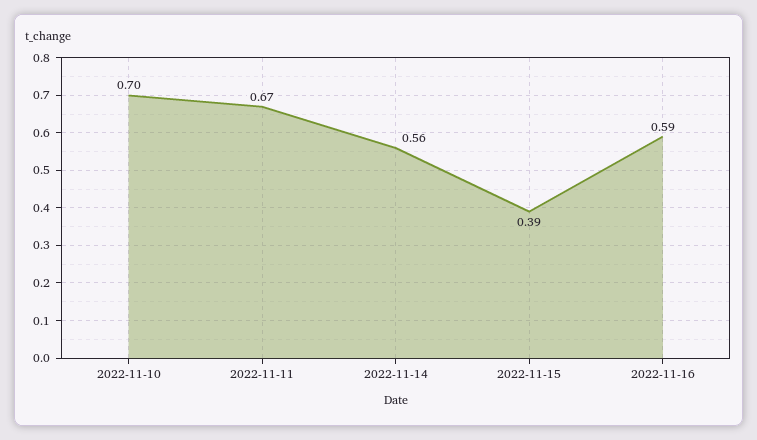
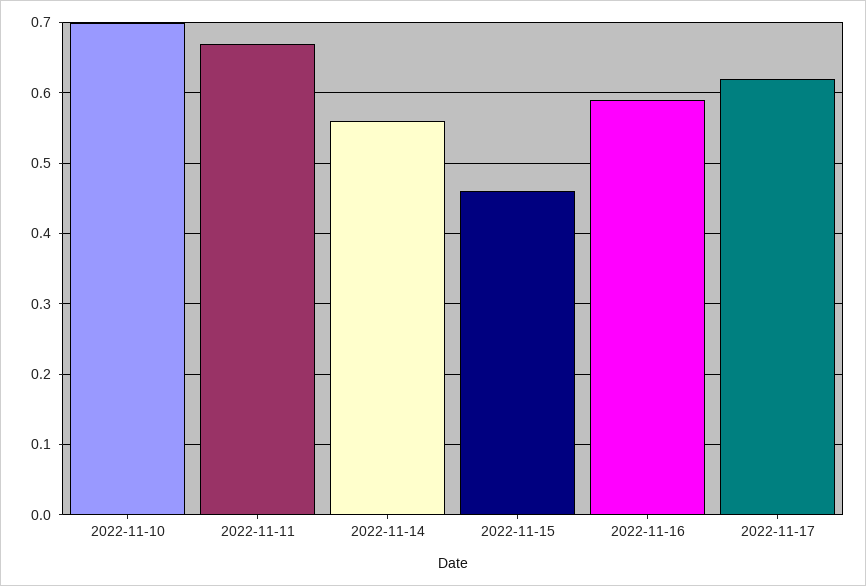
2022-11-15: 0.39 -> 0.46
2022-11-17: none -> 0.62

